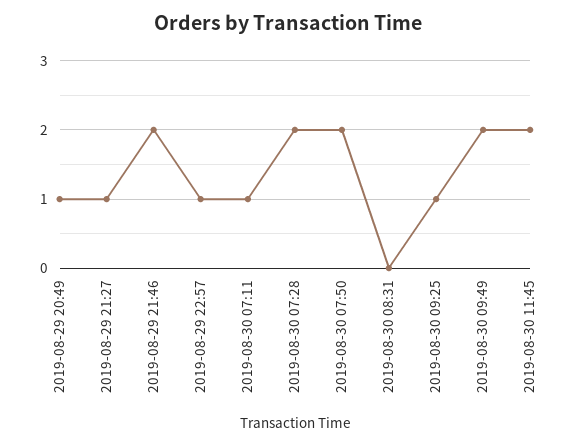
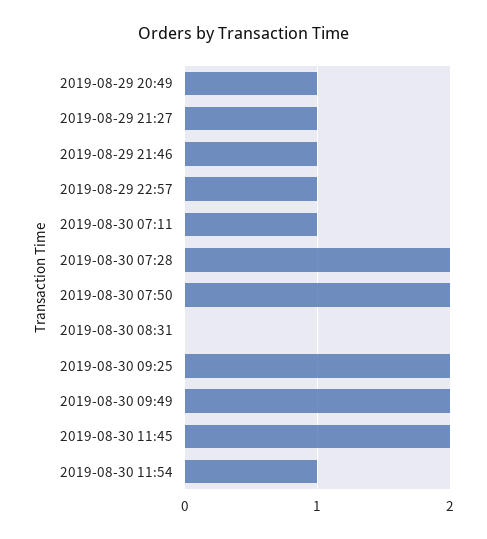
2019-08-29 21:46: 2 -> 1
2019-08-30 09:25: 1 -> 2
2019-08-30 11:54: none -> 1

